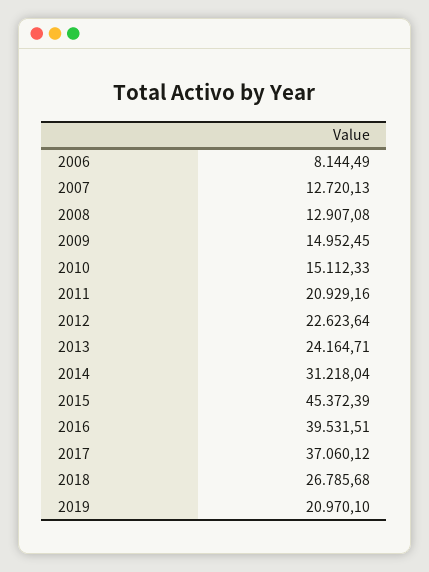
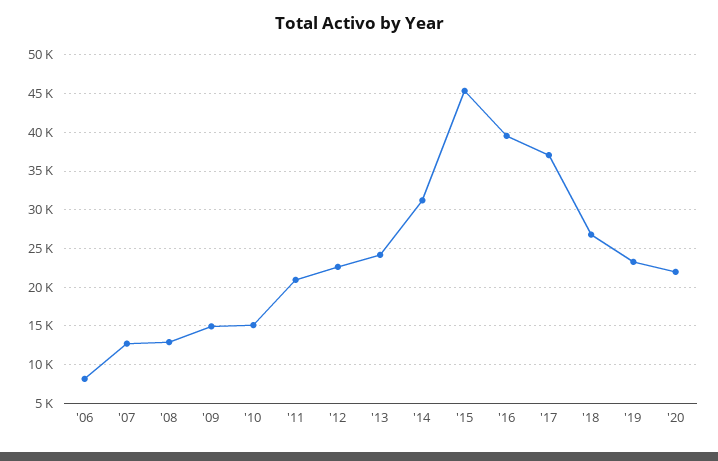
2019: 20970.1 -> 23000
'20: none -> 22000

